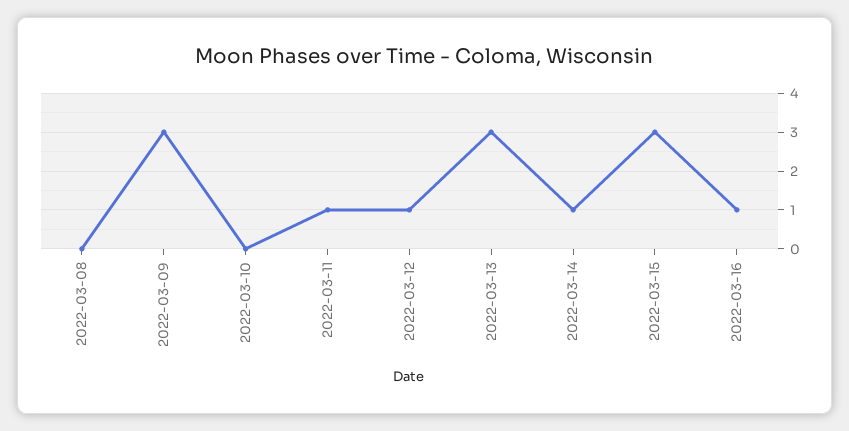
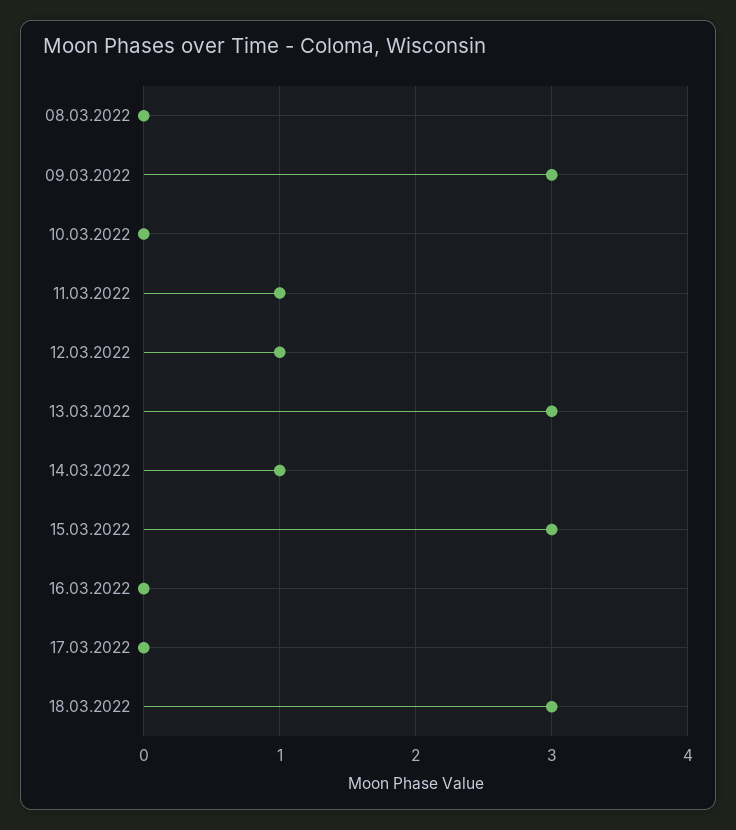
2022-03-16: 1 -> 0
17.03.2022: none -> 0
18.03.2022: none -> 3

